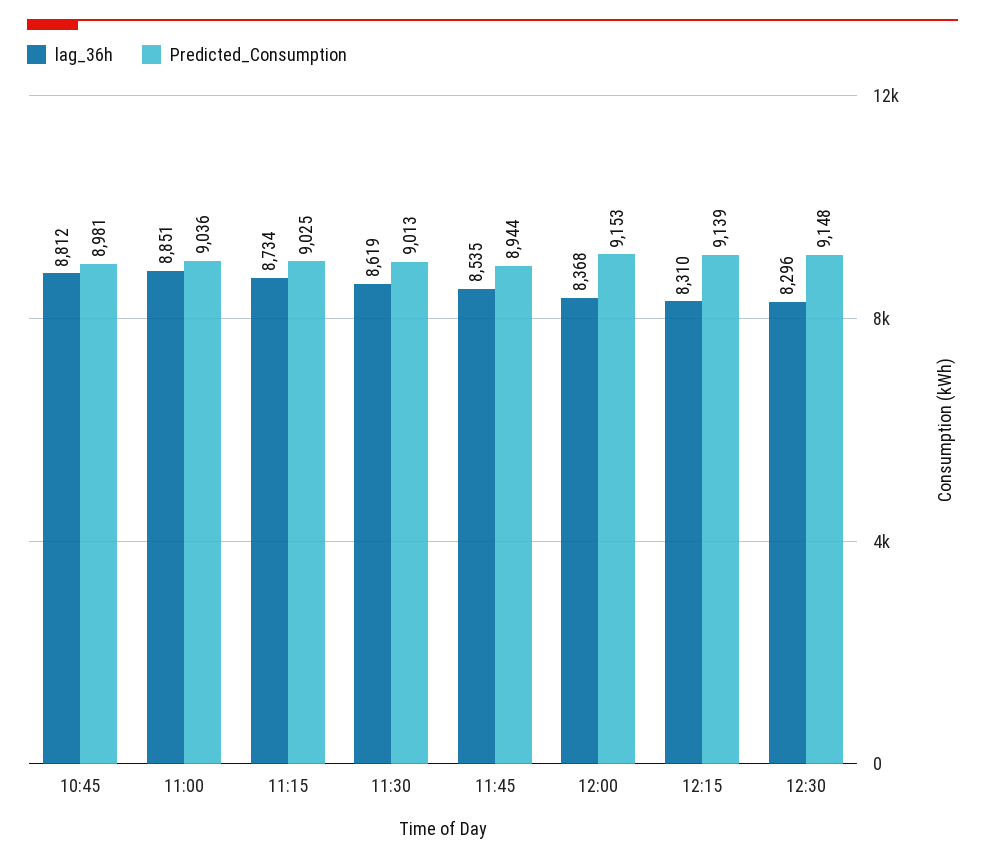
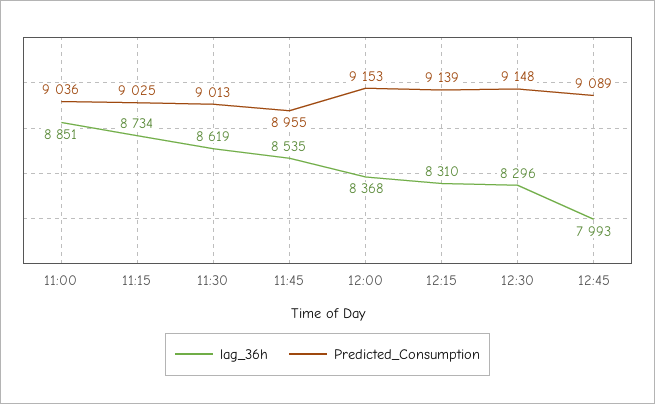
lag_36h, 10:45: 8812 -> none
Predicted_Consumption, 10:45: 8981 -> none
Predicted_Consumption, 11:45: 8944 -> 8955
lag_36h, 12:45: none -> 7993
Predicted_Consumption, 12:45: none -> 9089

